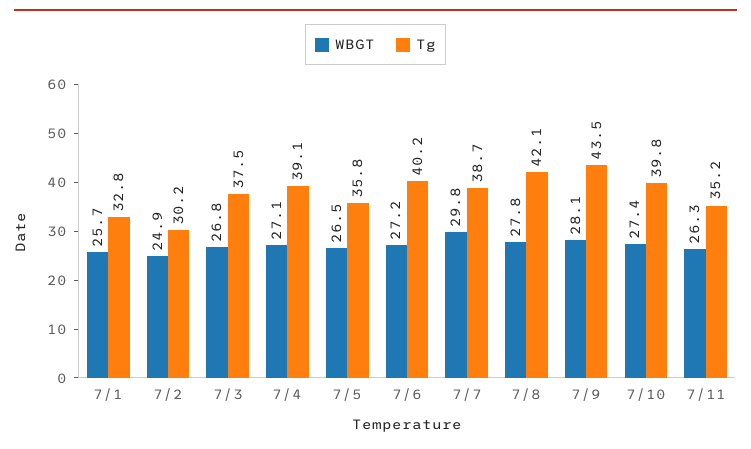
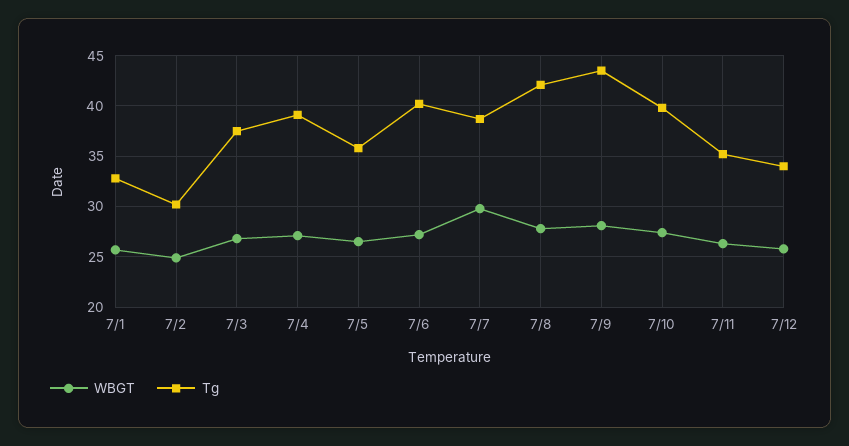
WBGT, 7/12: none -> 26
Tg, 7/12: none -> 34

